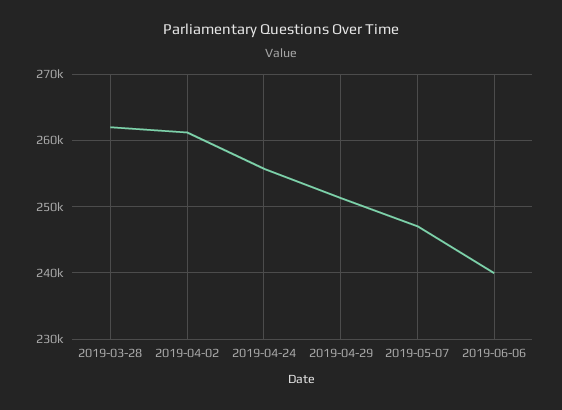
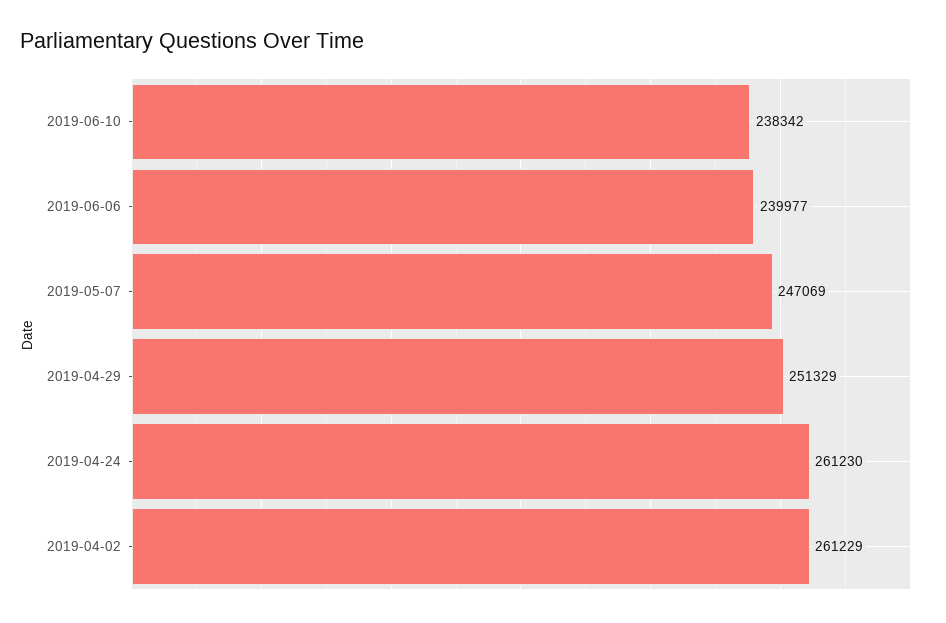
2019-03-28: 262000 -> none
2019-04-24: 256000 -> 261230
2019-06-10: none -> 238342

